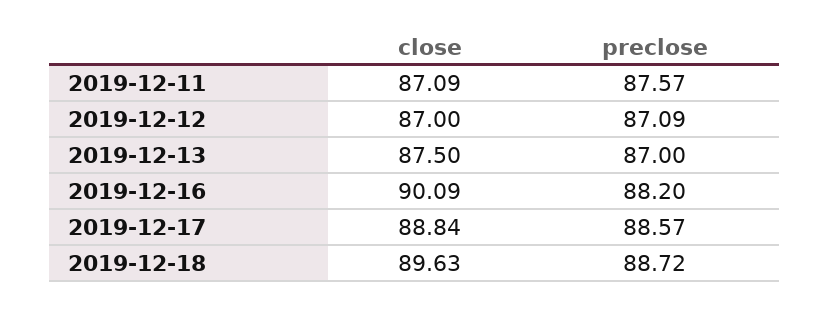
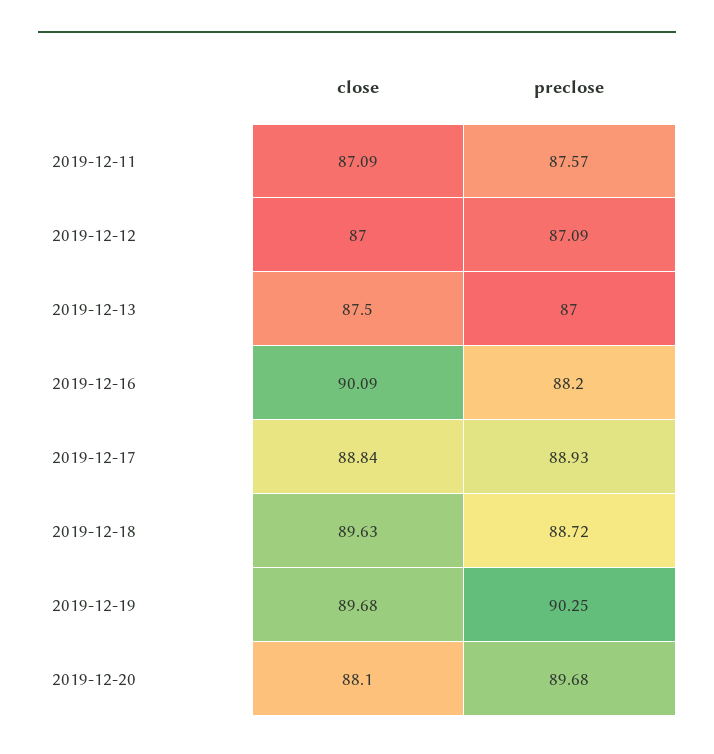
preclose, 2019-12-17: 88.57 -> 88.93
close, 2019-12-19: none -> 89.68
preclose, 2019-12-19: none -> 90.25
close, 2019-12-20: none -> 88.1
preclose, 2019-12-20: none -> 89.68

